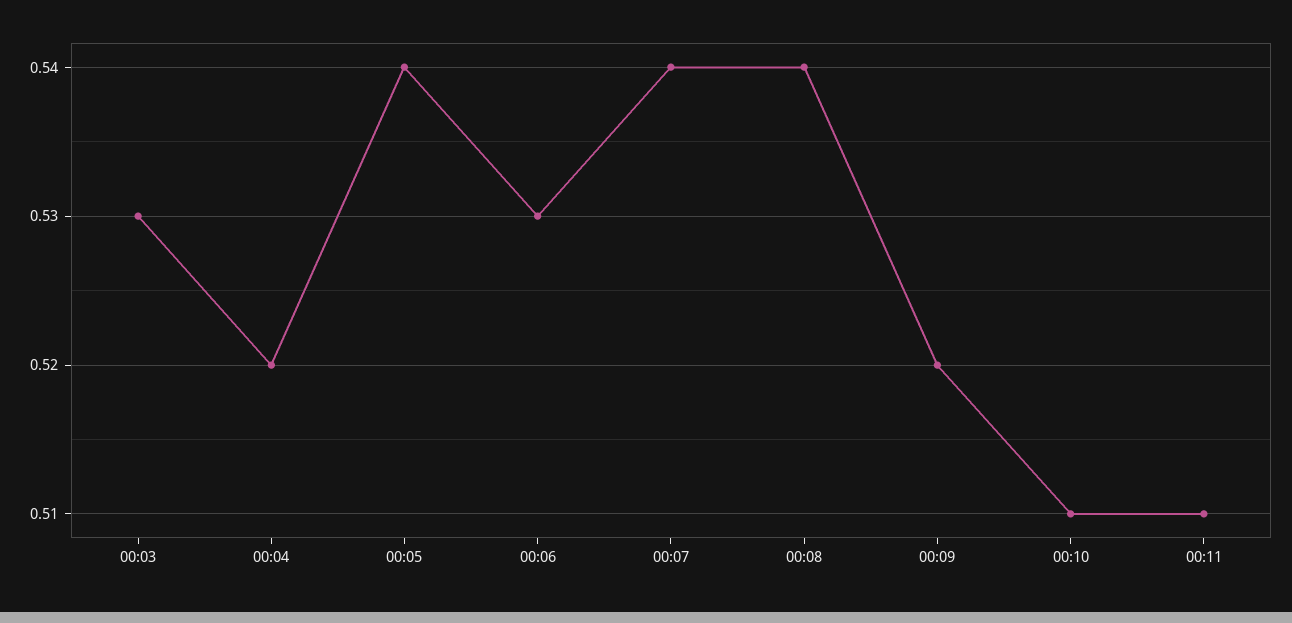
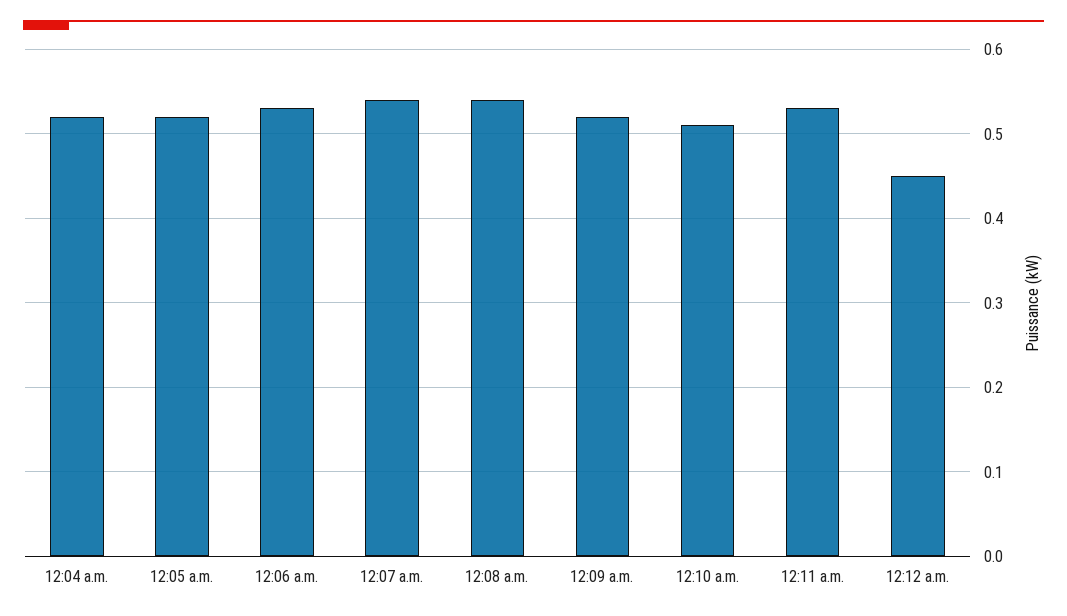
00:03: 0.53 -> none
00:05: 0.54 -> 0.52
00:11: 0.51 -> 0.53
12:12 a.m.: none -> 0.45

